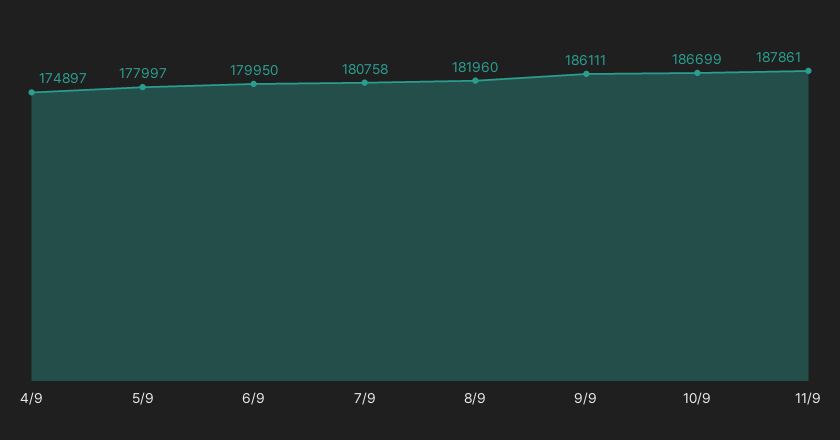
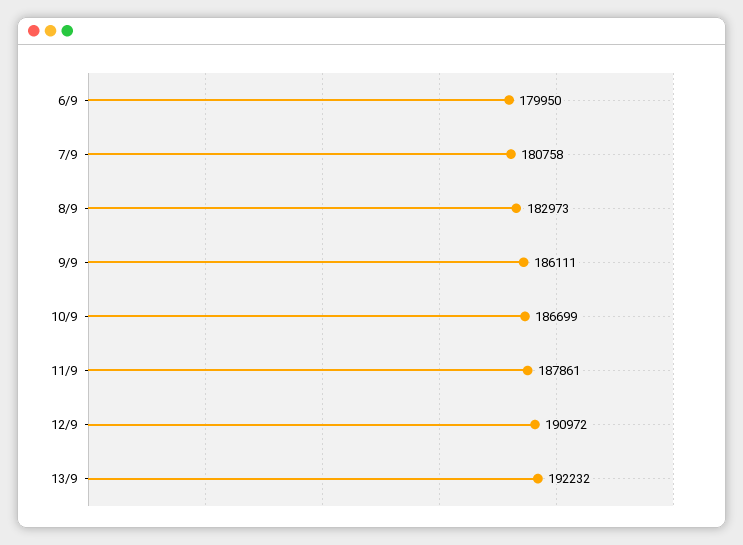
4/9: 174897 -> none
5/9: 177997 -> none
8/9: 181960 -> 182973
12/9: none -> 190972
13/9: none -> 192232

